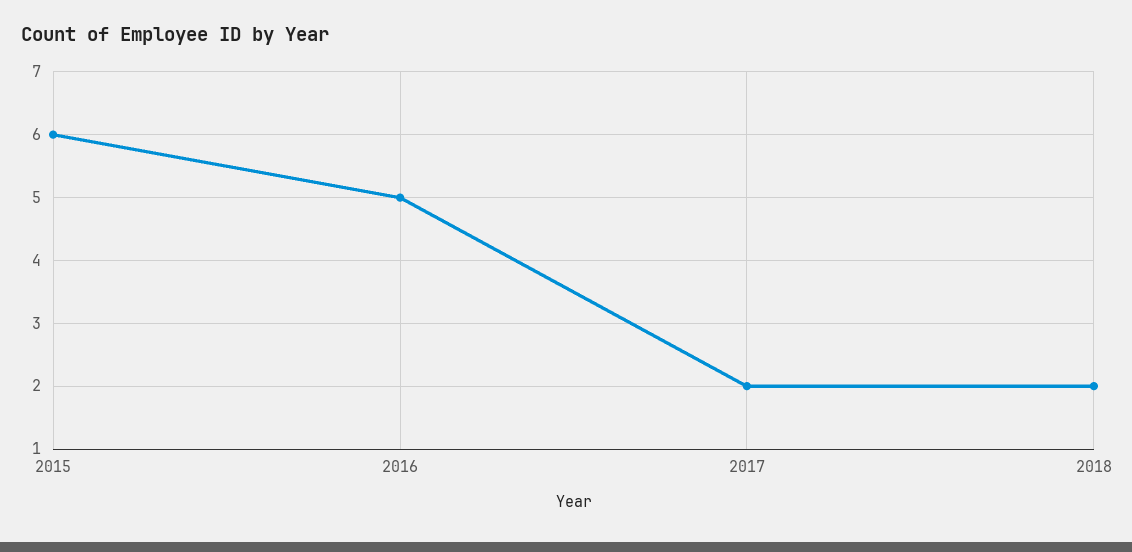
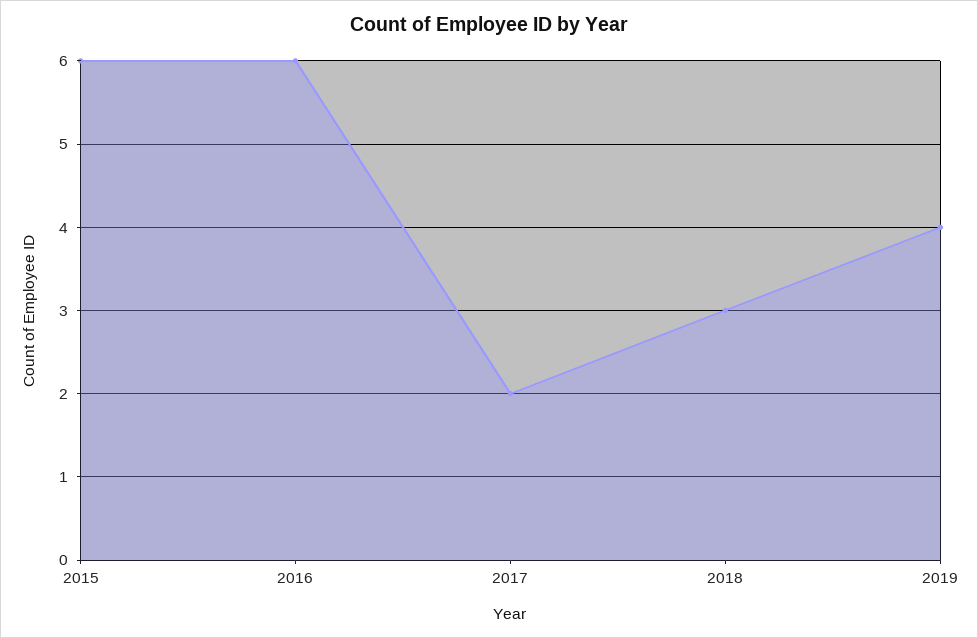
2016: 5 -> 6
2018: 2 -> 3
2019: none -> 4

